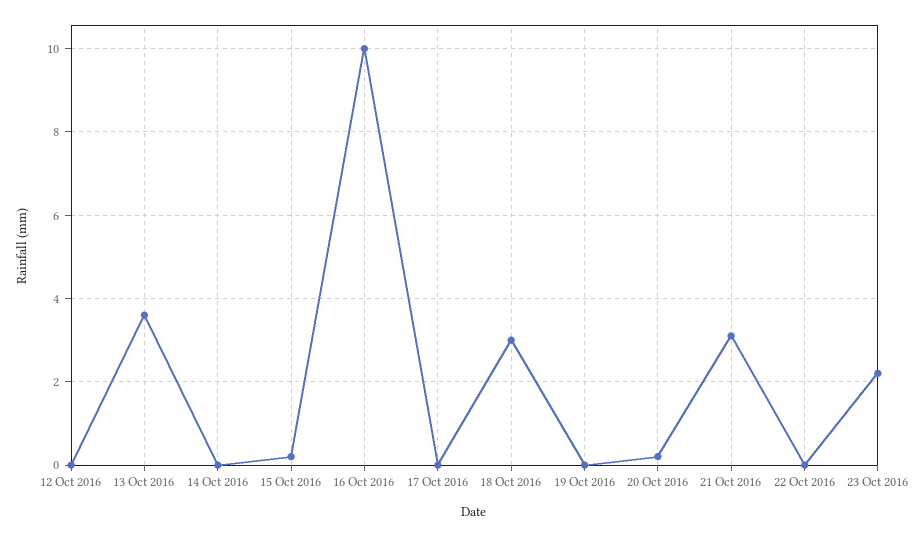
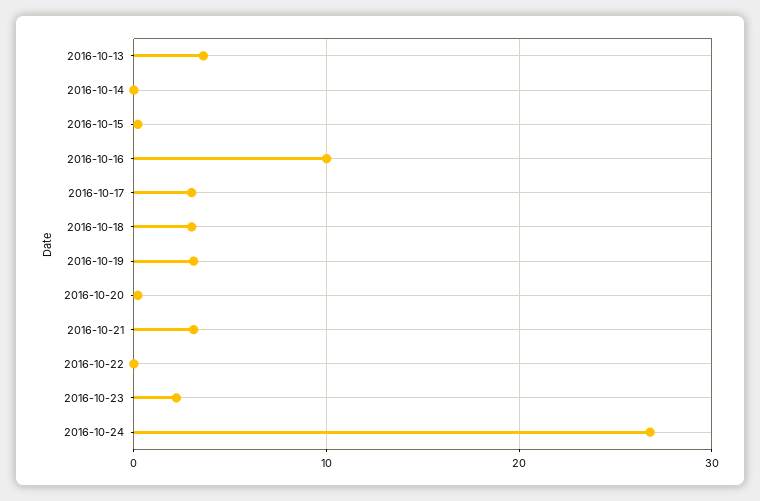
12 Oct 2016: 0 -> none
17 Oct 2016: 0 -> 3
19 Oct 2016: 0 -> 3
2016-10-24: none -> 27

